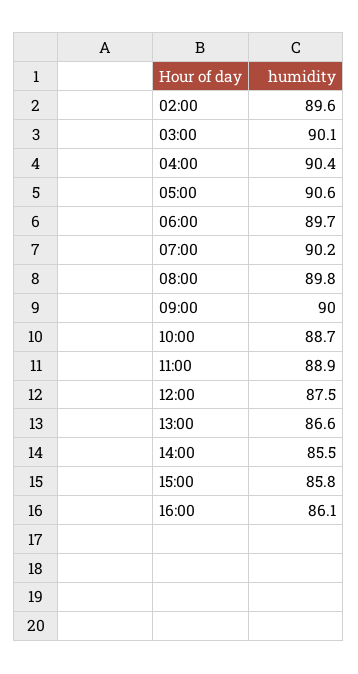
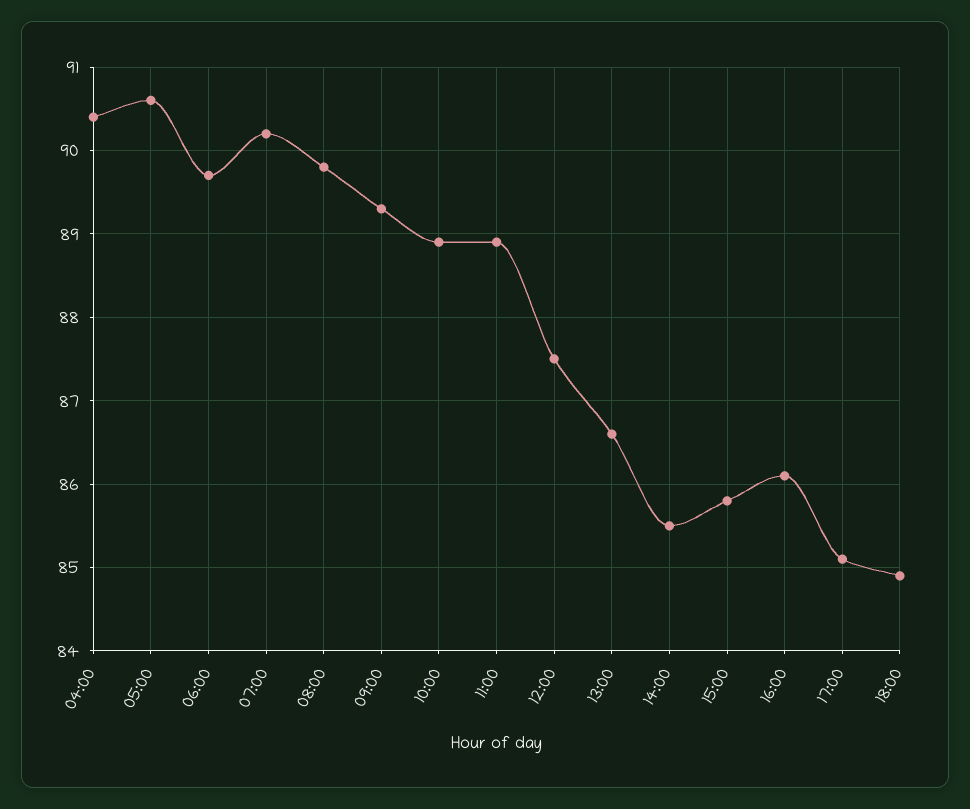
02:00: 89.6 -> none
03:00: 90.1 -> none
09:00: 90 -> 89.3
10:00: 88.7 -> 88.9
17:00: none -> 85.1
18:00: none -> 84.9

